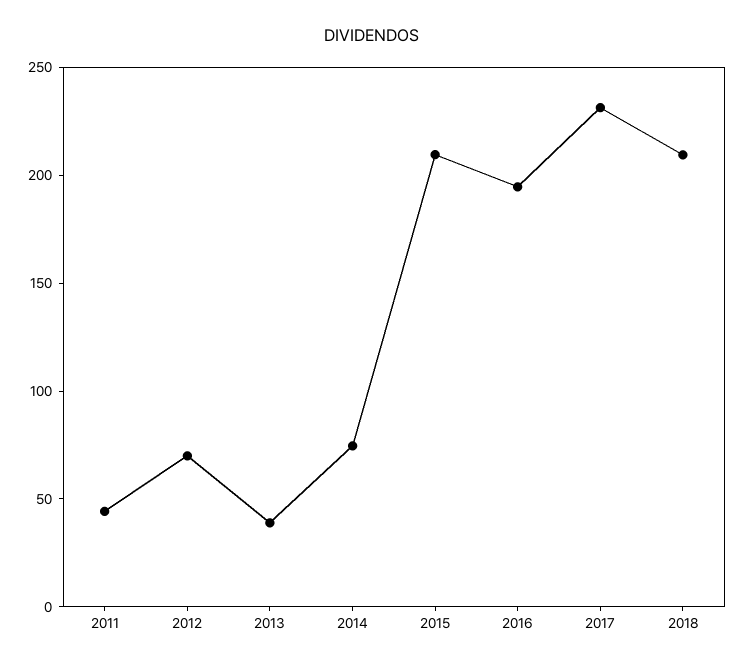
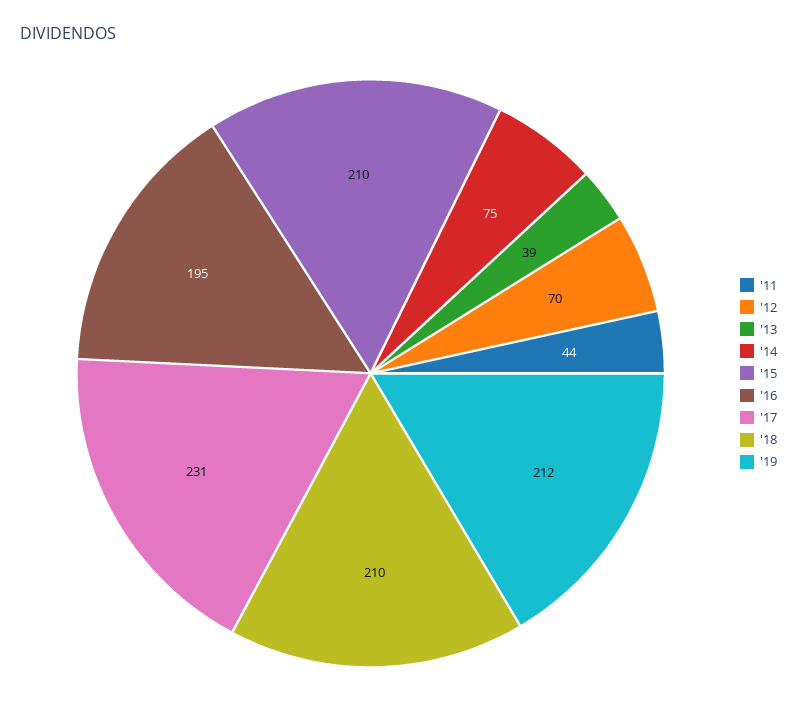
'19: none -> 212

